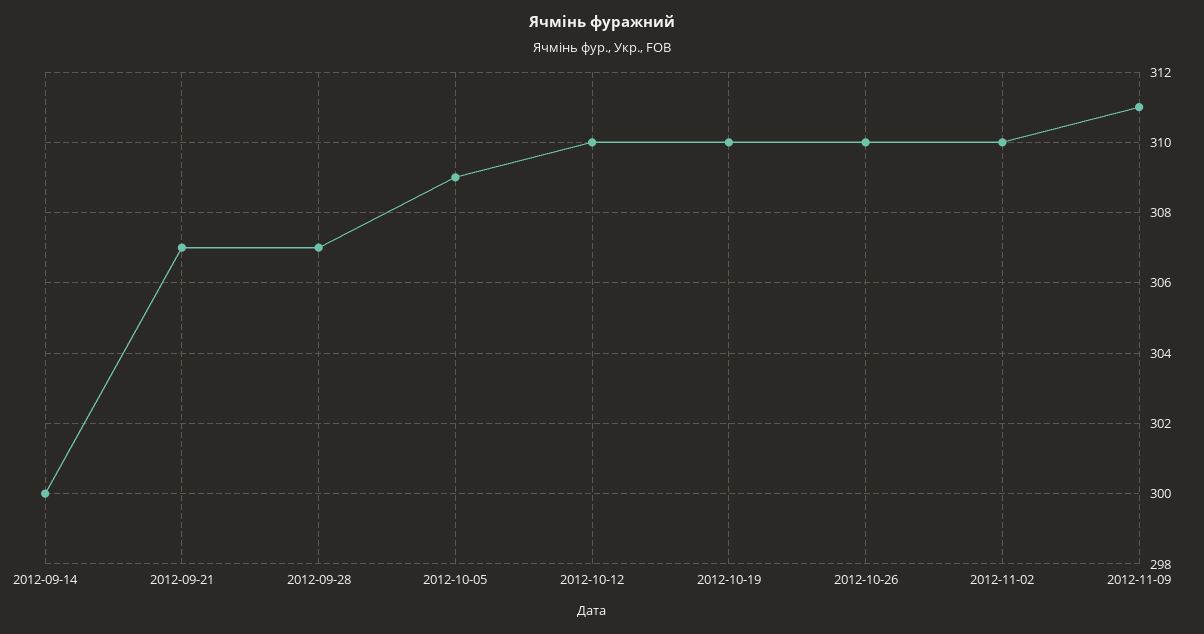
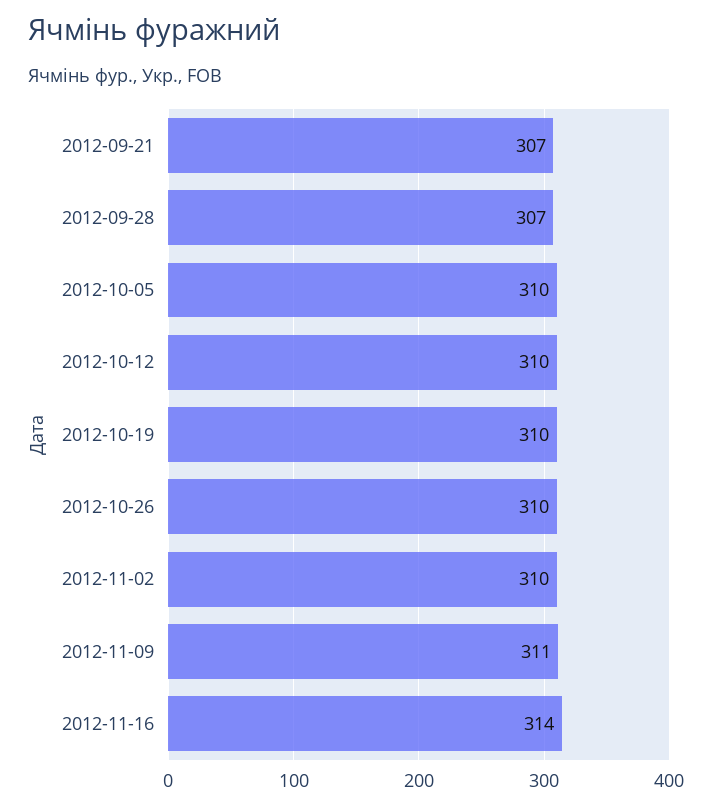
2012-09-14: 300 -> none
2012-10-05: 309 -> 310
2012-11-16: none -> 314

